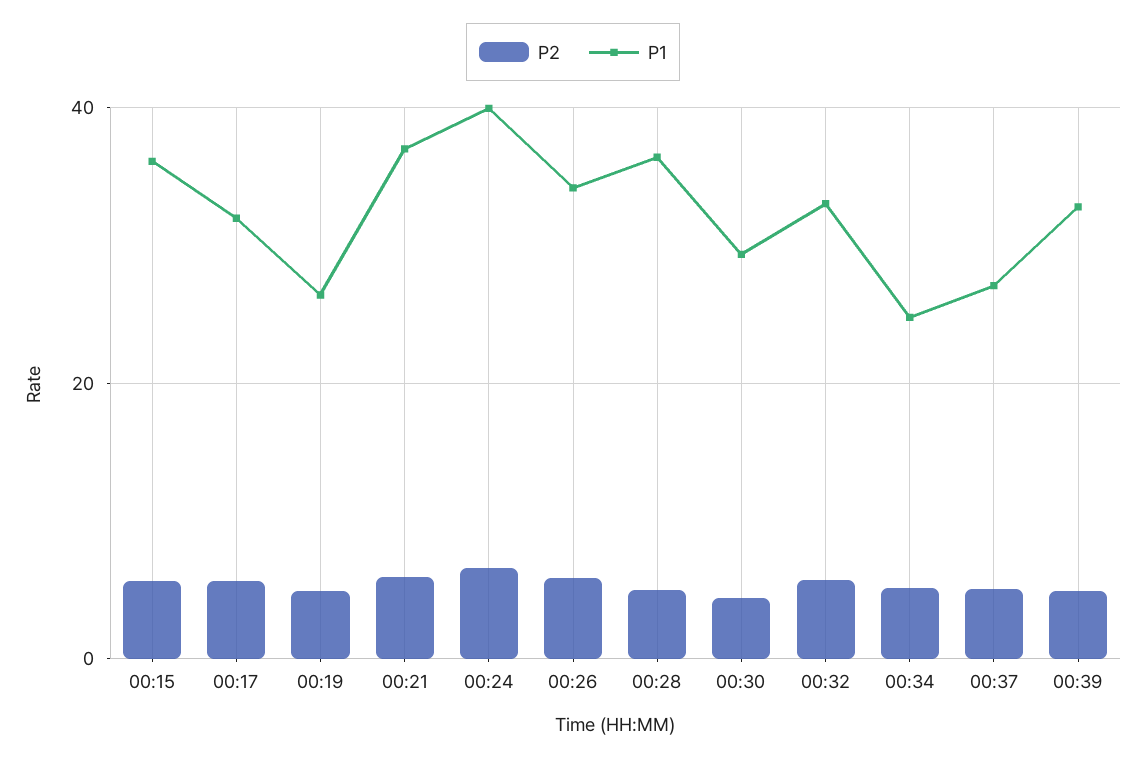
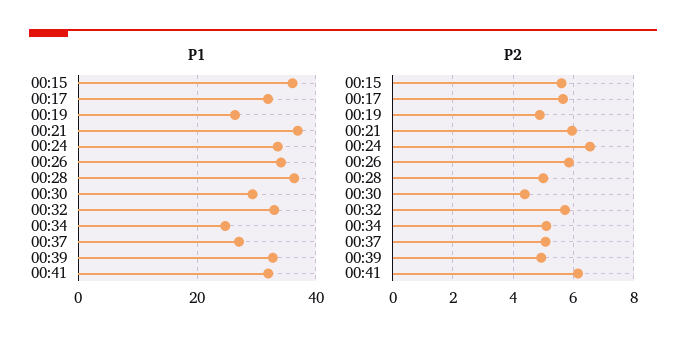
P1, 00:24: 40 -> 34
P1, 00:41: none -> 32
P2, 00:41: none -> 6.2

